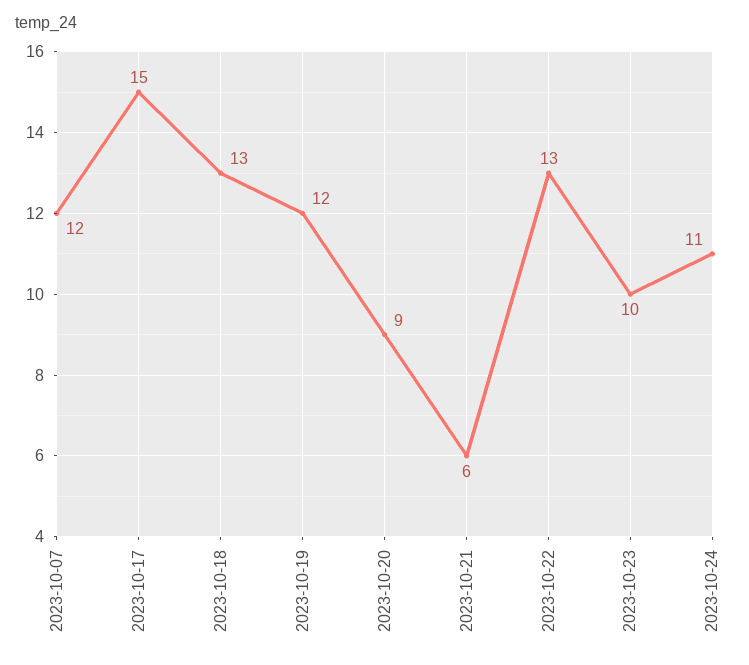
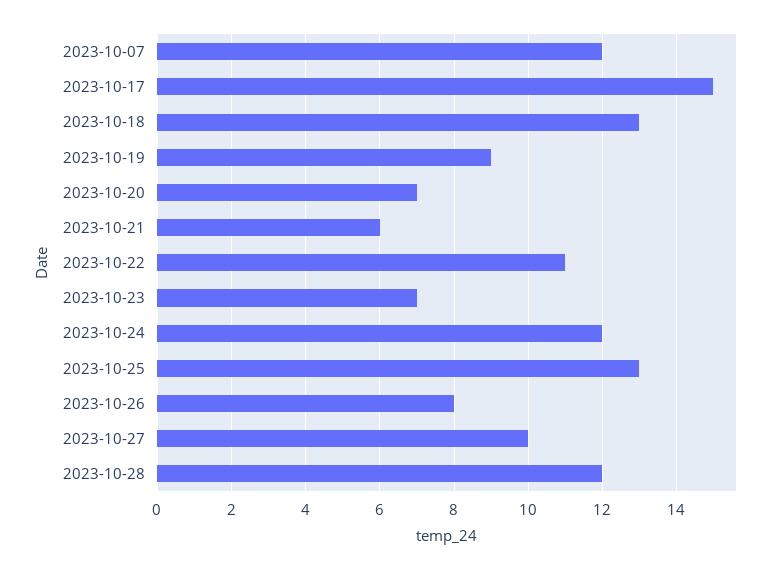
2023-10-19: 12 -> 9
2023-10-20: 9 -> 7
2023-10-22: 13 -> 11
2023-10-23: 10 -> 7
2023-10-24: 11 -> 12
2023-10-25: none -> 13
2023-10-26: none -> 8
2023-10-27: none -> 10
2023-10-28: none -> 12

